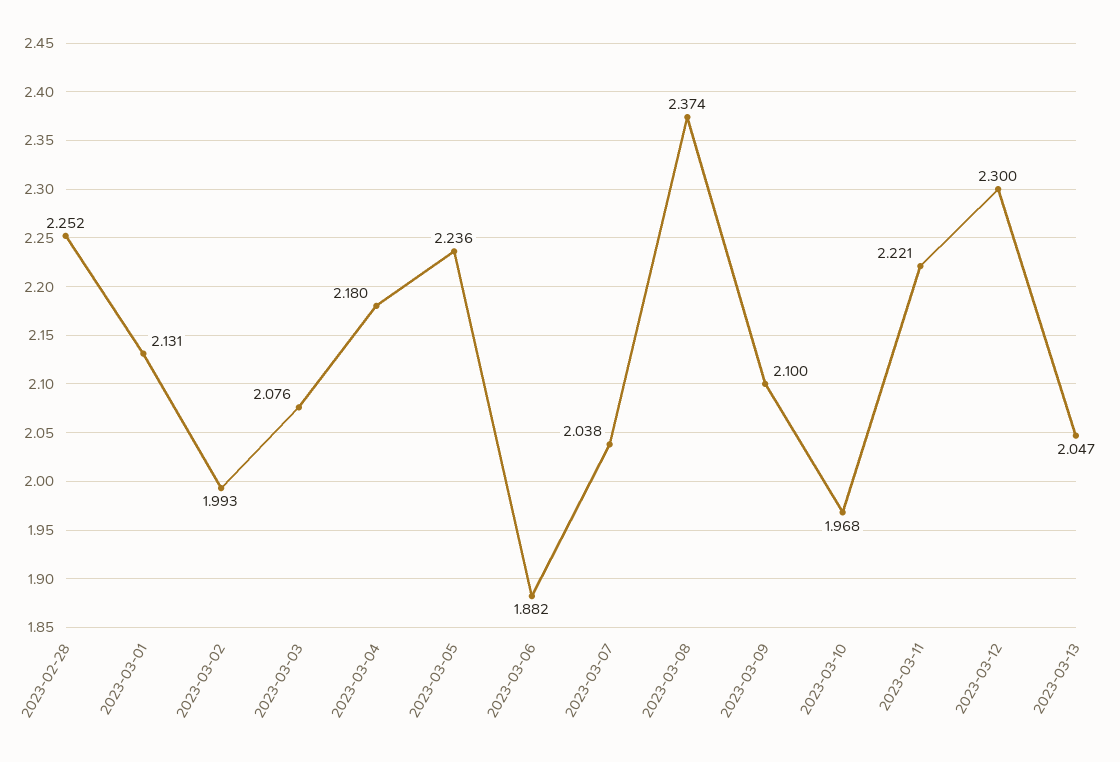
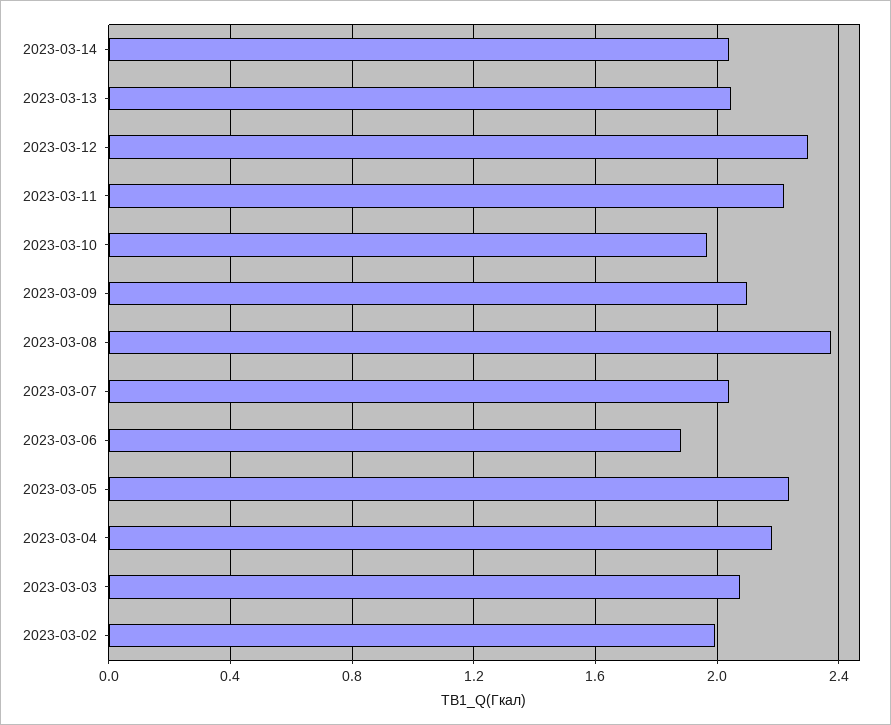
2023-02-28: 2.252 -> none
2023-03-01: 2.131 -> none
2023-03-14: none -> 2.05

